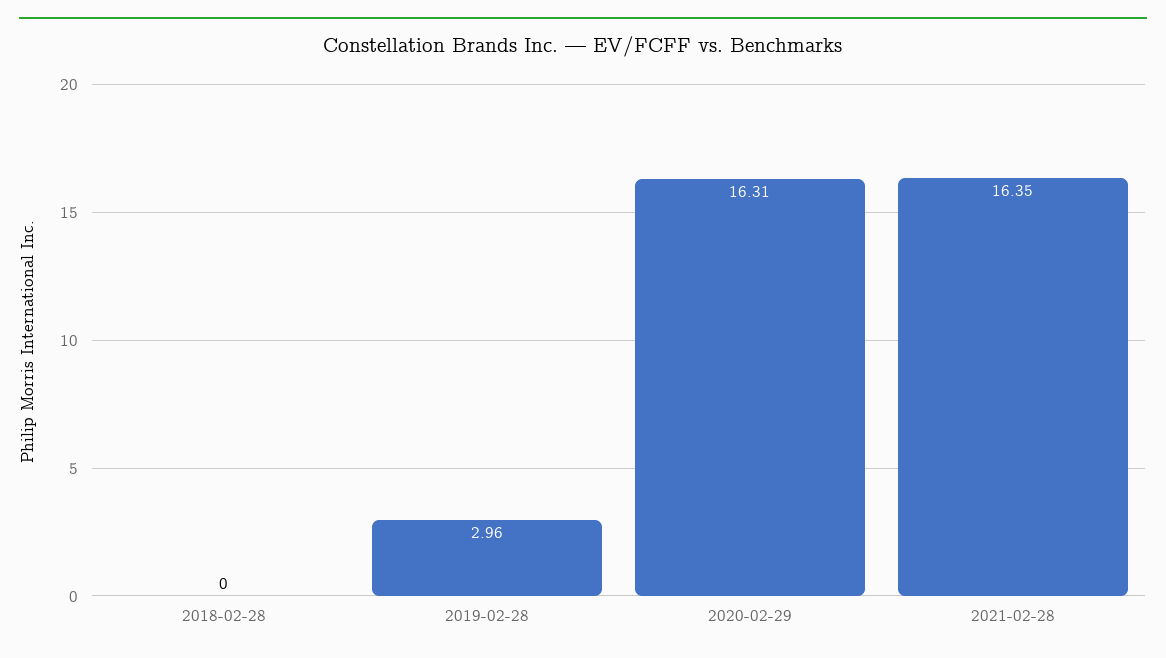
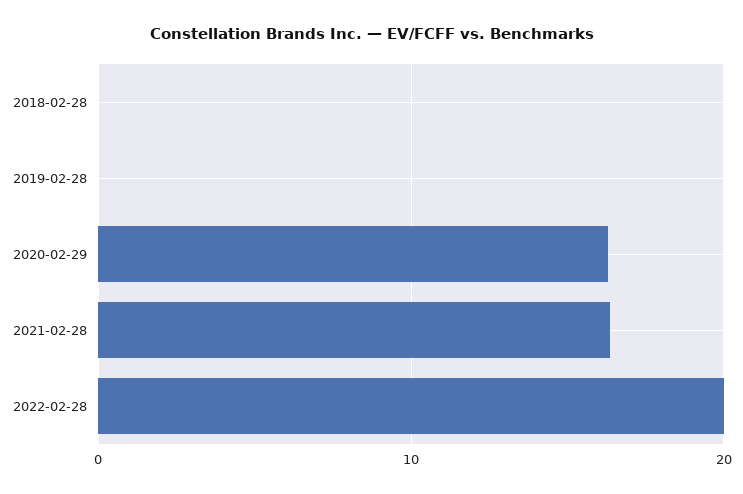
2019-02-28: 2.96 -> 0
2022-02-28: none -> 20

